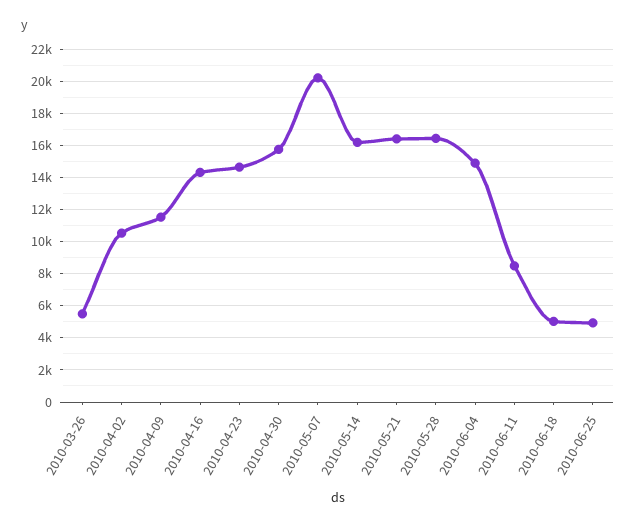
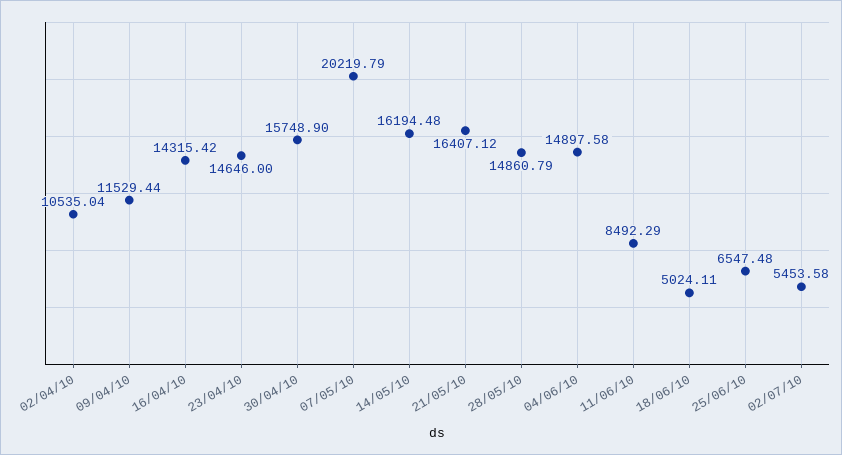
2010-03-26: 5500 -> none
2010-05-28: 16500 -> 14860.79
2010-06-25: 5000 -> 6547.48
02/07/10: none -> 5453.58

